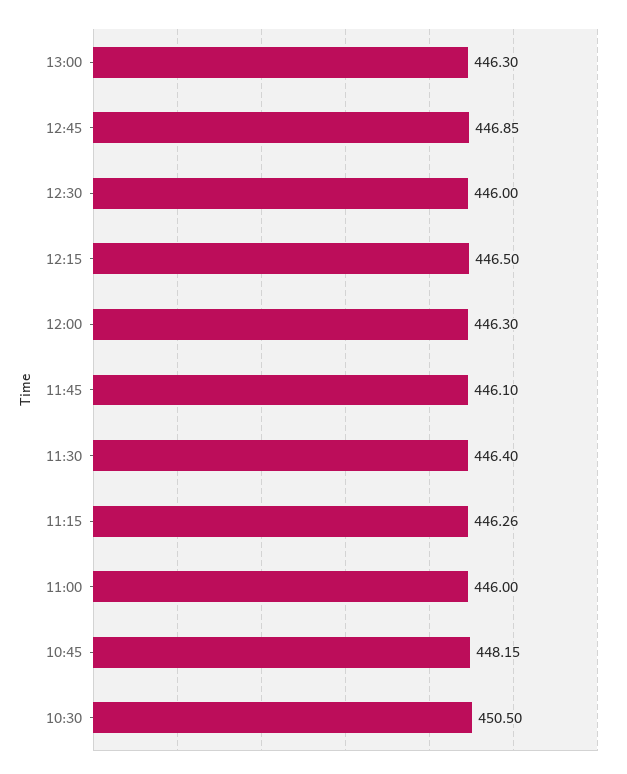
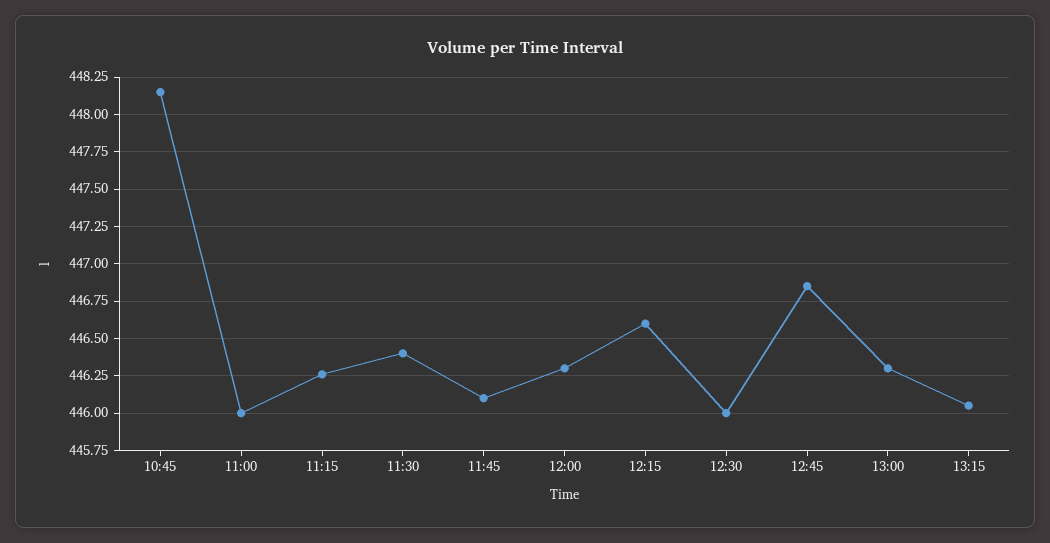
12:15: 446.5 -> 446.6
10:30: 450.5 -> none
13:15: none -> 446.05

